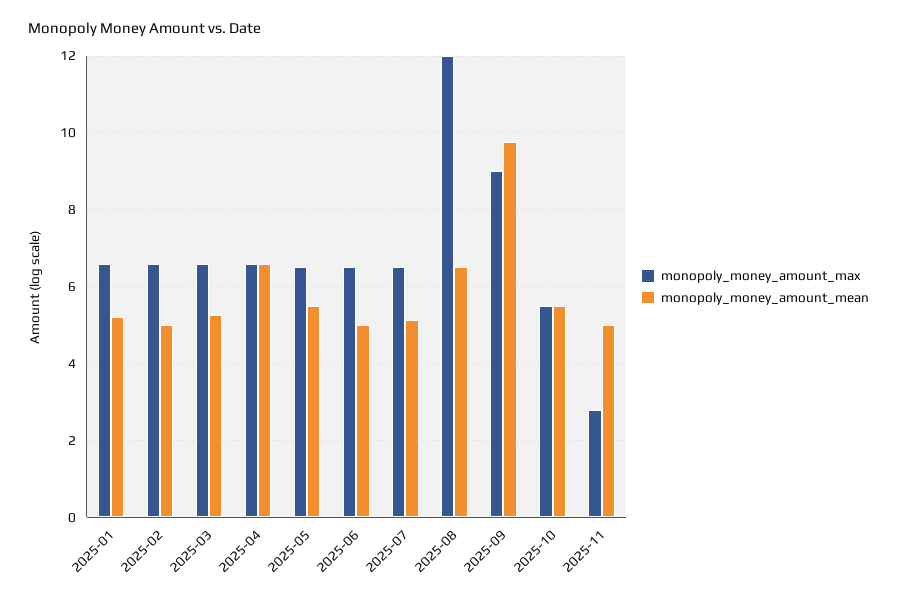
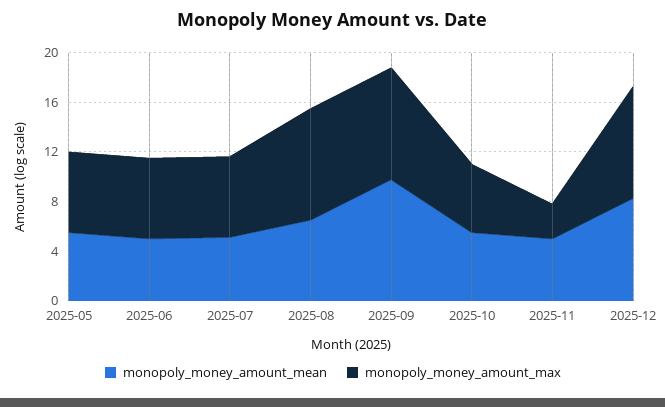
monopoly_money_amount_max, 2025-01: 6.6 -> none
monopoly_money_amount_mean, 2025-01: 5.2 -> none
monopoly_money_amount_max, 2025-02: 6.6 -> none
monopoly_money_amount_mean, 2025-02: 5 -> none
monopoly_money_amount_max, 2025-03: 6.6 -> none
monopoly_money_amount_mean, 2025-03: 5.2 -> none
monopoly_money_amount_max, 2025-04: 6.6 -> none
monopoly_money_amount_mean, 2025-04: 6.6 -> none
monopoly_money_amount_max, 2025-08: 12 -> 9
monopoly_money_amount_mean, 2025-12: none -> 8
monopoly_money_amount_max, 2025-12: none -> 9

